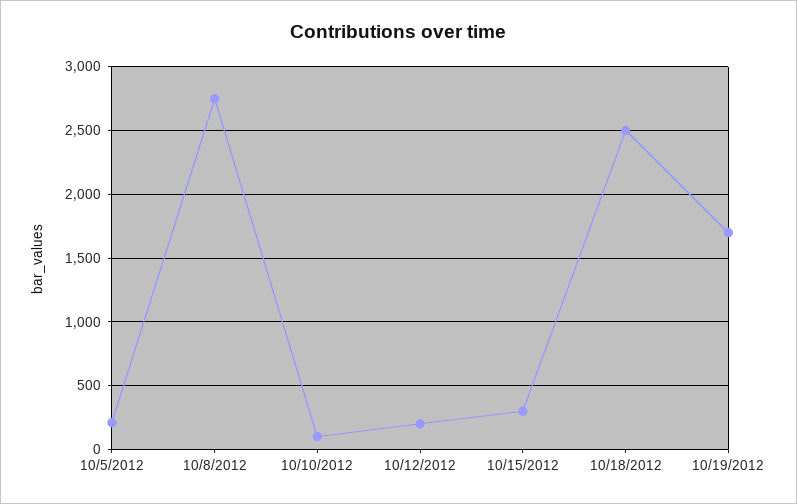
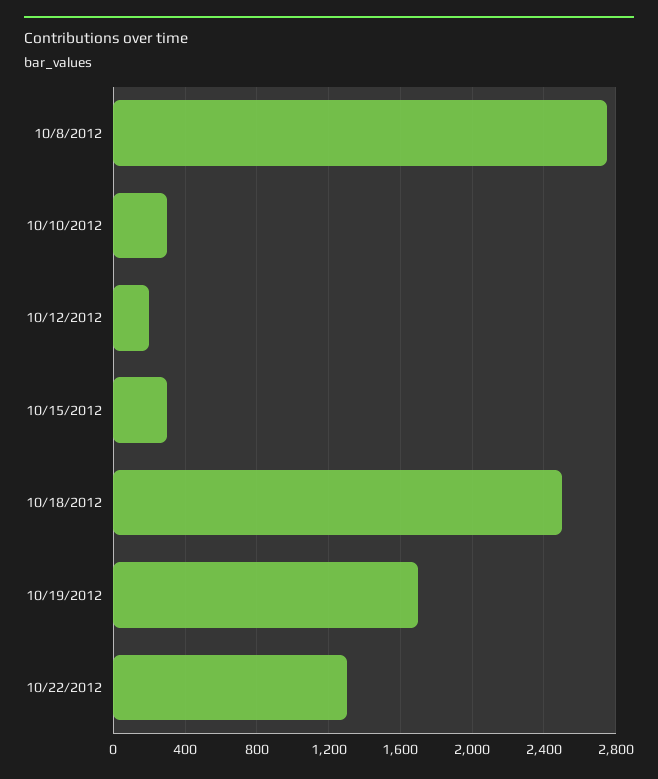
10/5/2012: 200 -> none
10/10/2012: 100 -> 300
10/22/2012: none -> 1300

